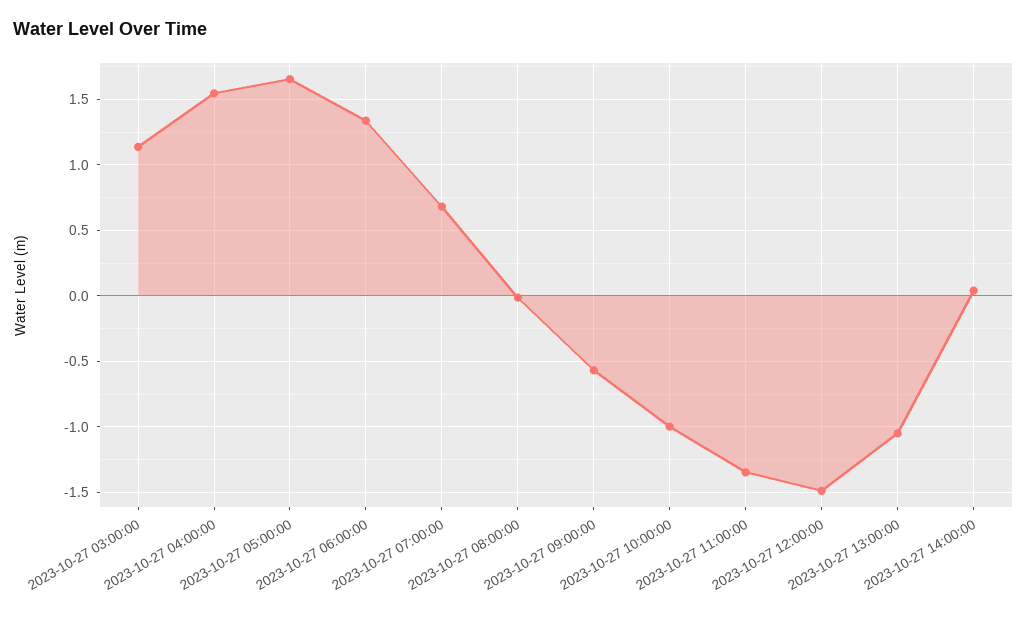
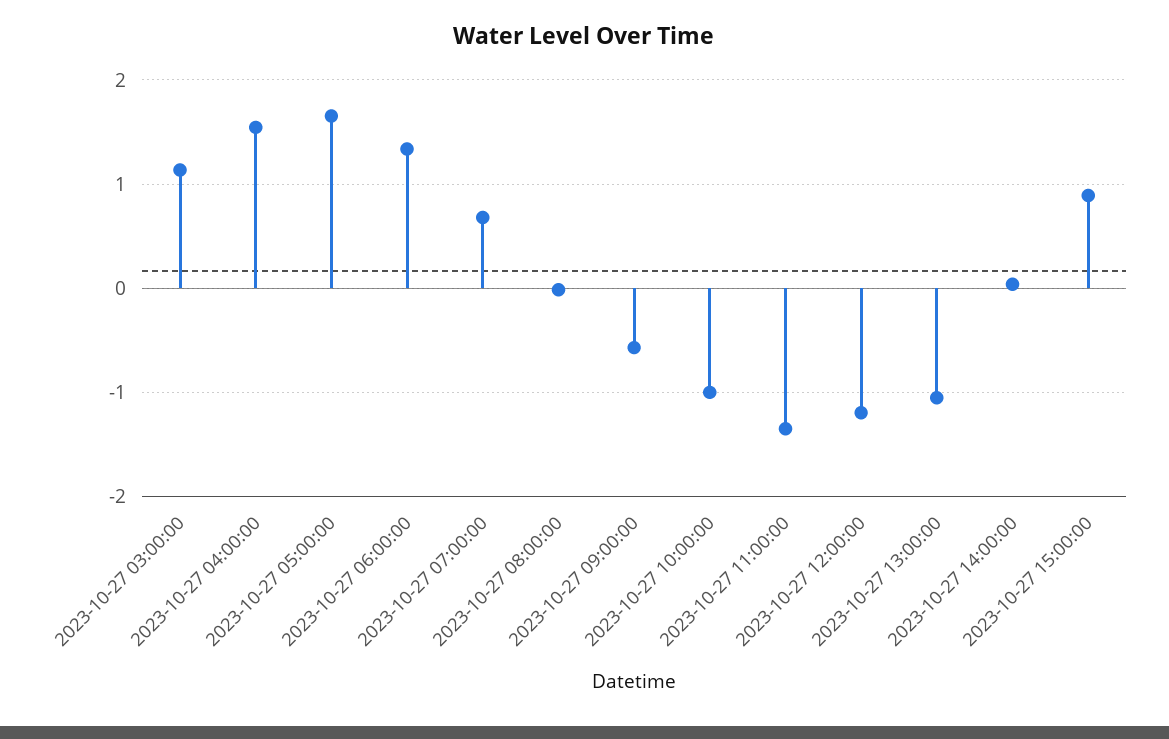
2023-10-27 12:00:00: -1.5 -> -1.2
2023-10-27 15:00:00: none -> 0.9

